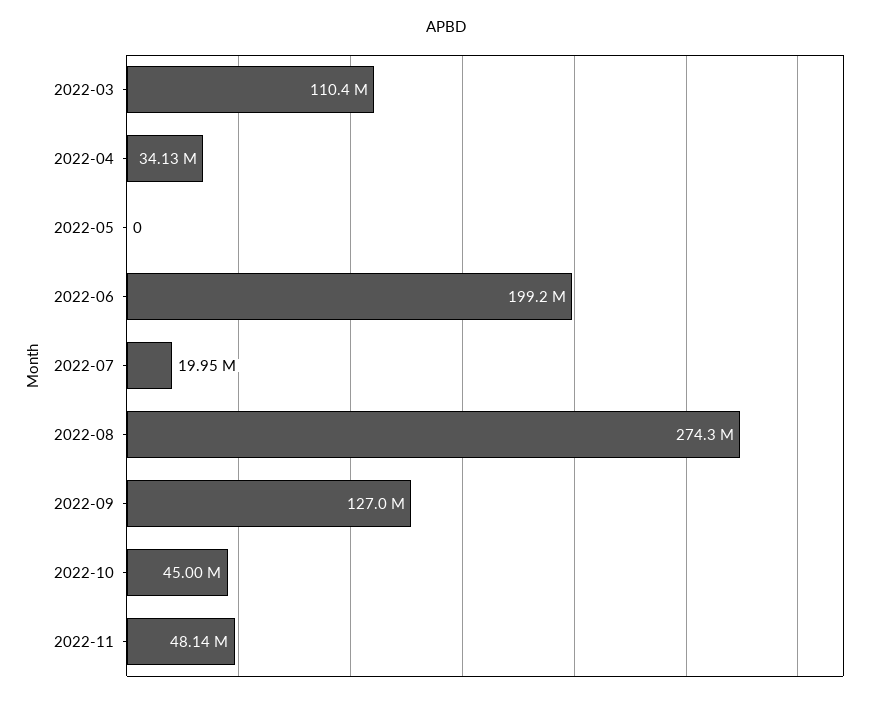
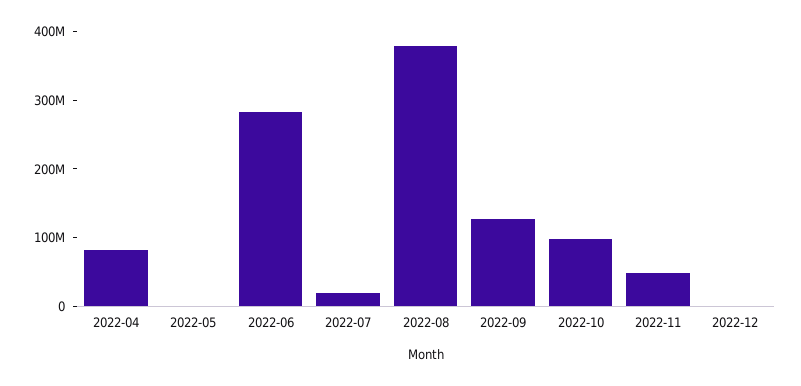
2022-03: 110400000 -> none
2022-04: 34130000 -> 80000000
2022-06: 199200000 -> 280000000
2022-08: 274300000 -> 380000000
2022-10: 45000000 -> 100000000
2022-12: none -> 0

